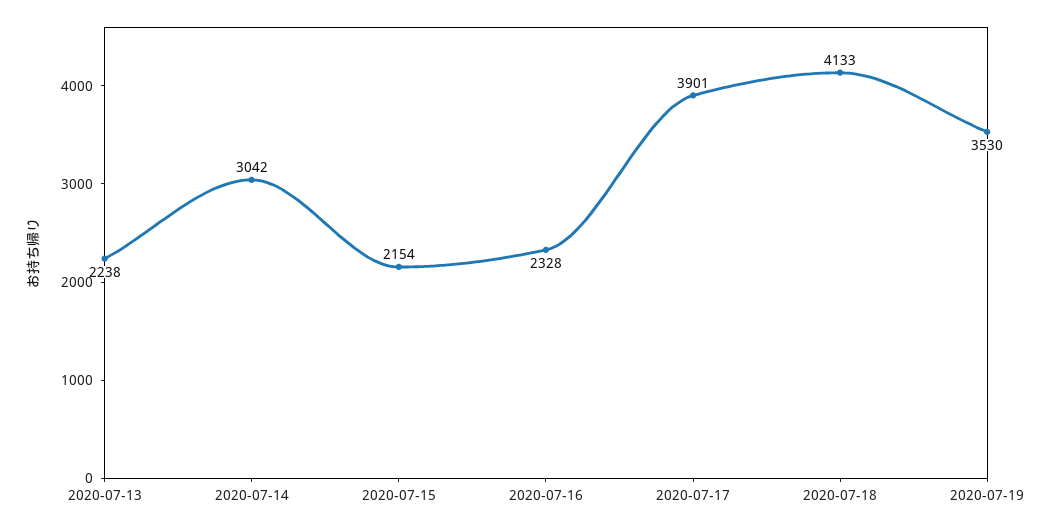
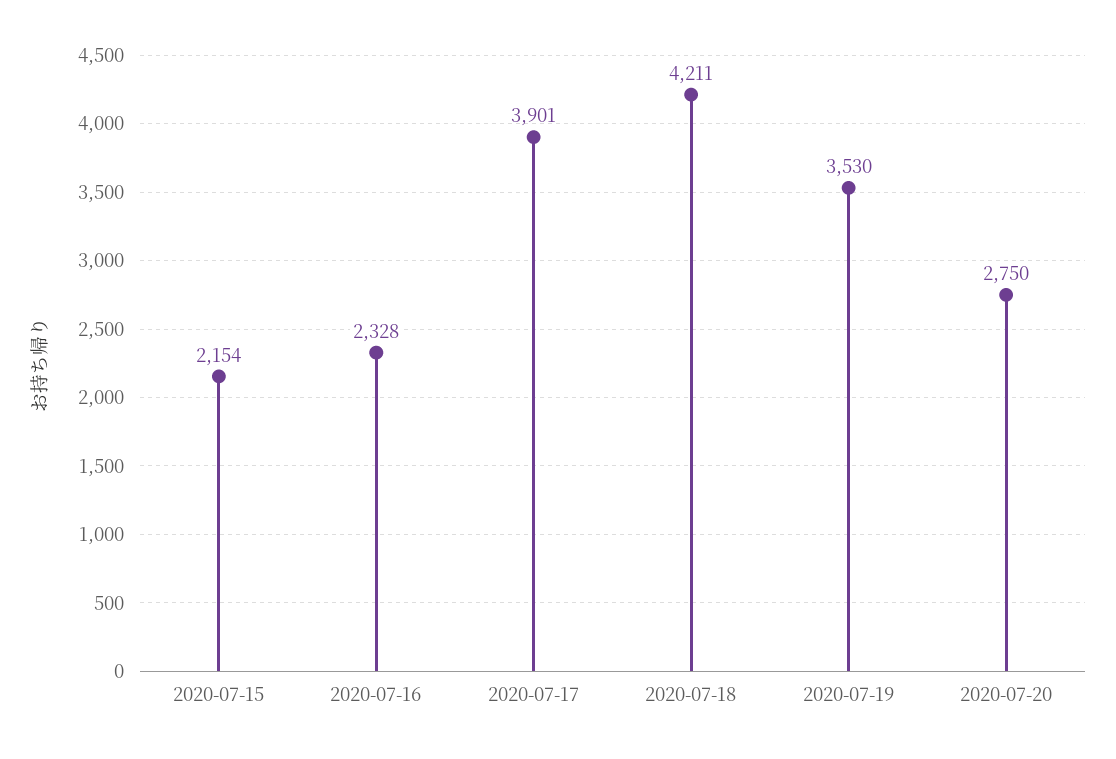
2020-07-13: 2238 -> none
2020-07-14: 3042 -> none
2020-07-18: 4133 -> 4211
2020-07-20: none -> 2750

